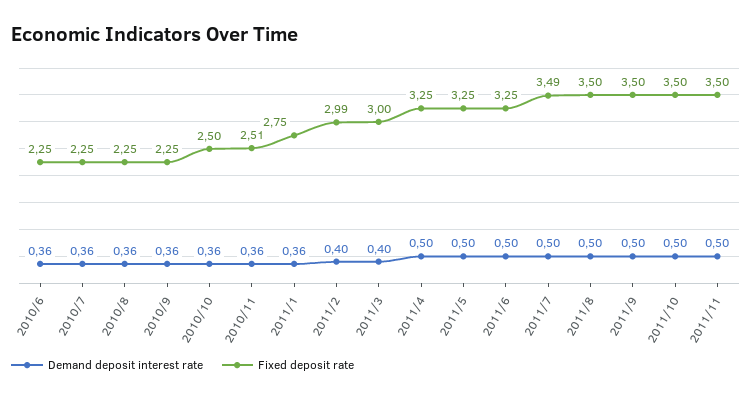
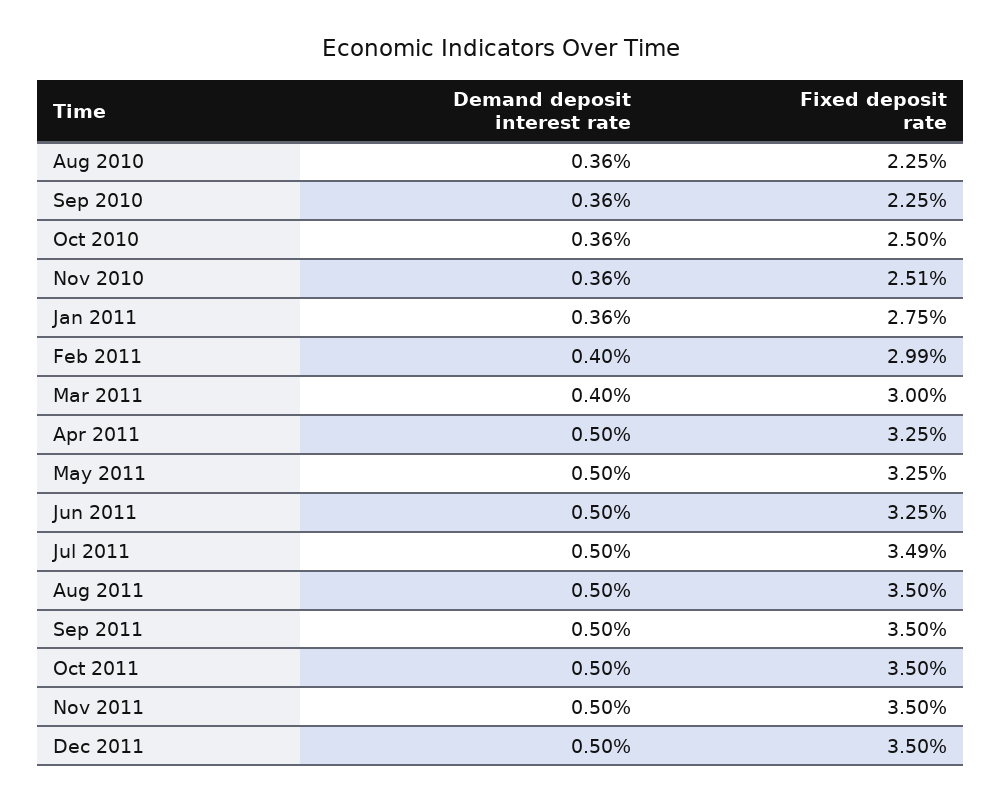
Demand deposit interest rate, 2010/6: 0.36 -> none
Fixed deposit rate, 2010/6: 2.25 -> none
Demand deposit interest rate, 2010/7: 0.36 -> none
Fixed deposit rate, 2010/7: 2.25 -> none
Demand deposit interest rate, Dec 2011: none -> 0.5
Fixed deposit rate, Dec 2011: none -> 3.5

